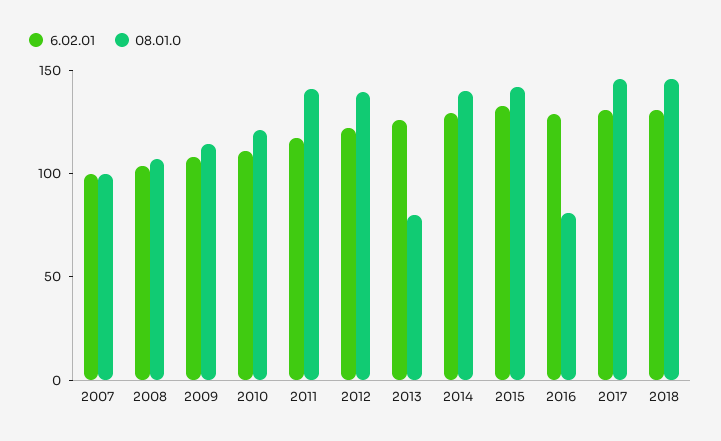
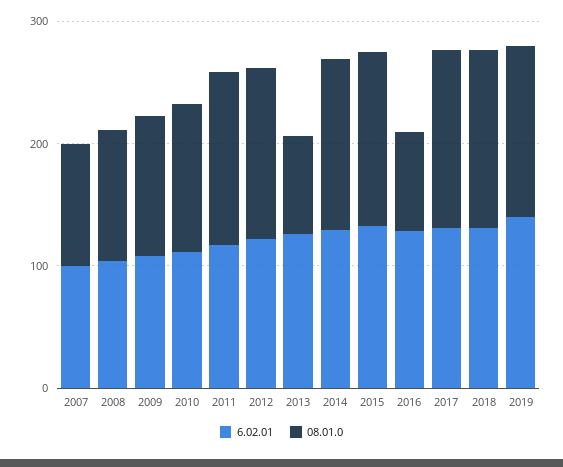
6.02.01, 2019: none -> 140
08.01.0, 2019: none -> 140

